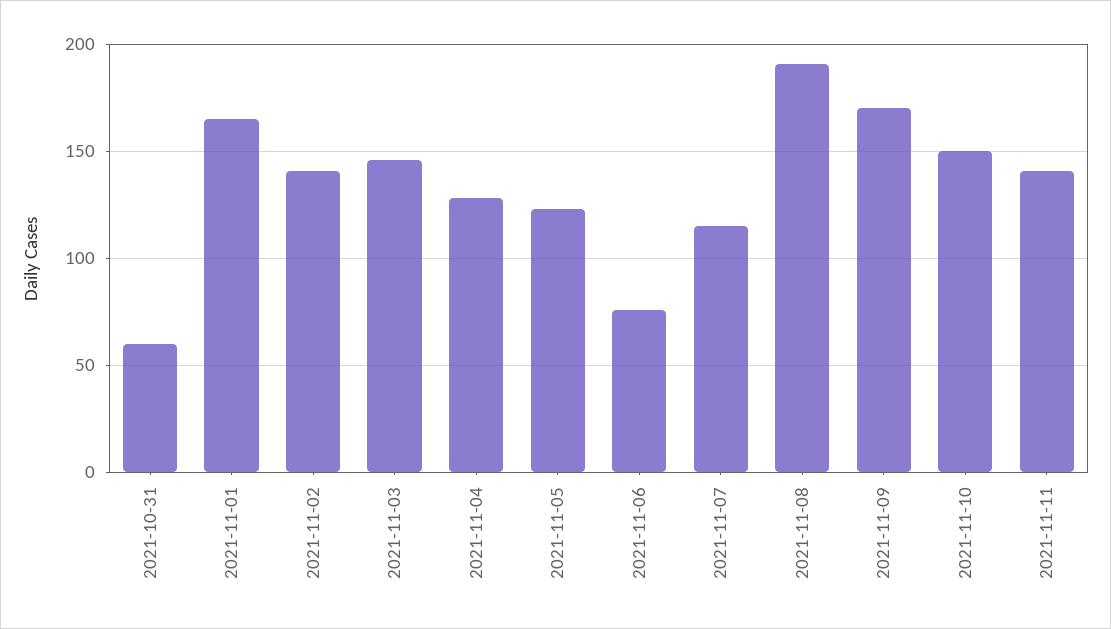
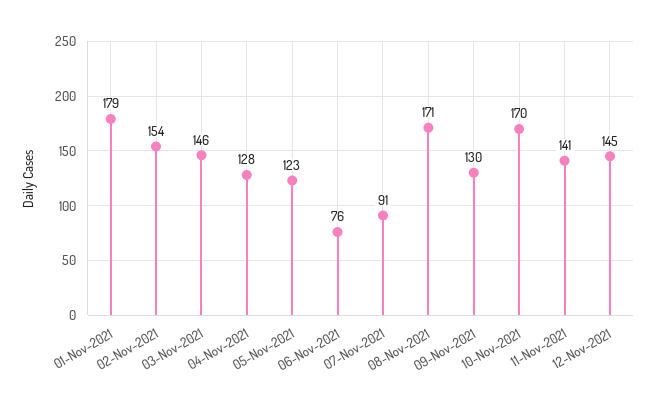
2021-10-31: 60 -> none
2021-11-01: 165 -> 179
2021-11-02: 140 -> 154
2021-11-07: 115 -> 91
2021-11-08: 190 -> 171
2021-11-09: 170 -> 130
2021-11-10: 150 -> 170
12-Nov-2021: none -> 145

